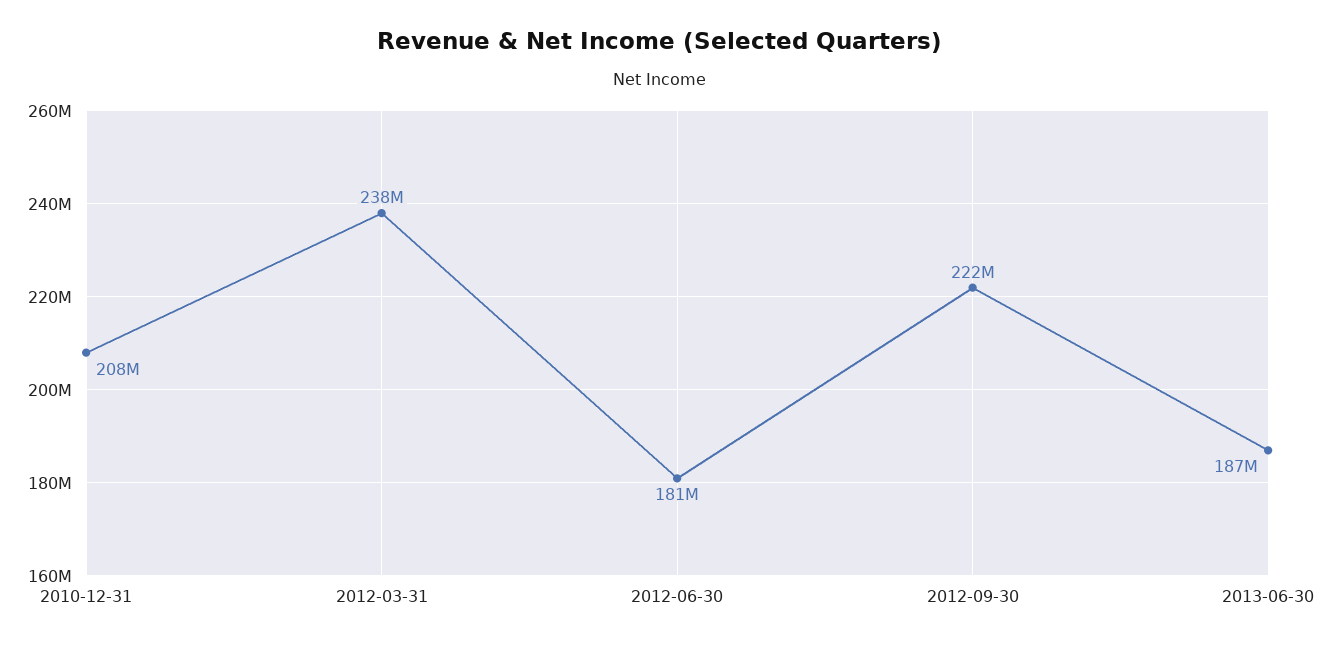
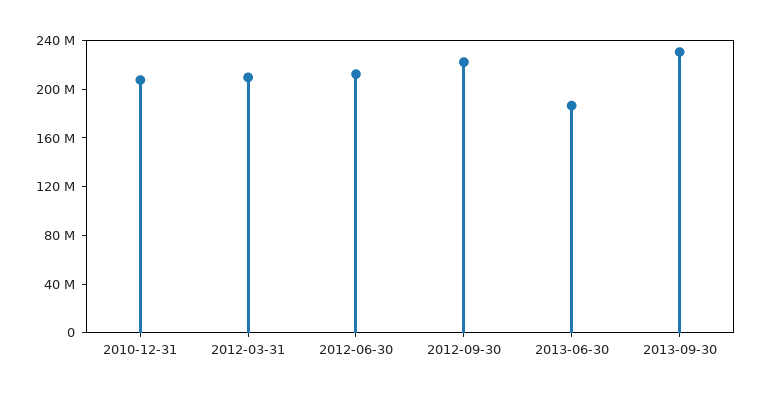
2012-03-31: 238000000 -> 210000000
2012-06-30: 181000000 -> 210000000
2013-09-30: none -> 230000000

